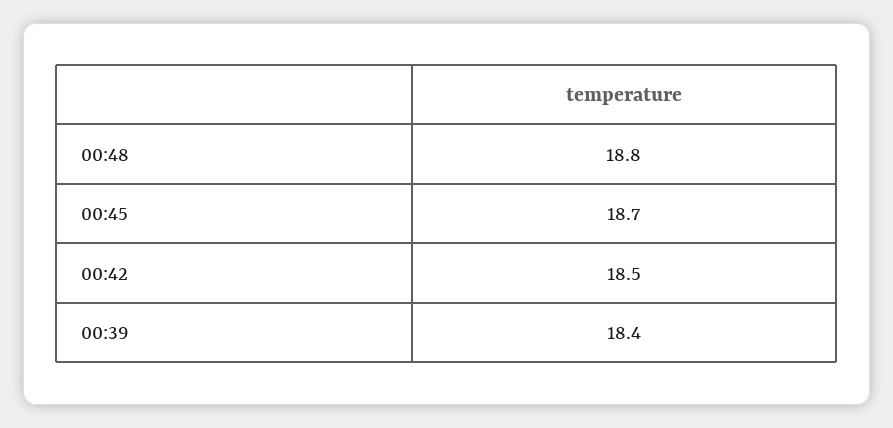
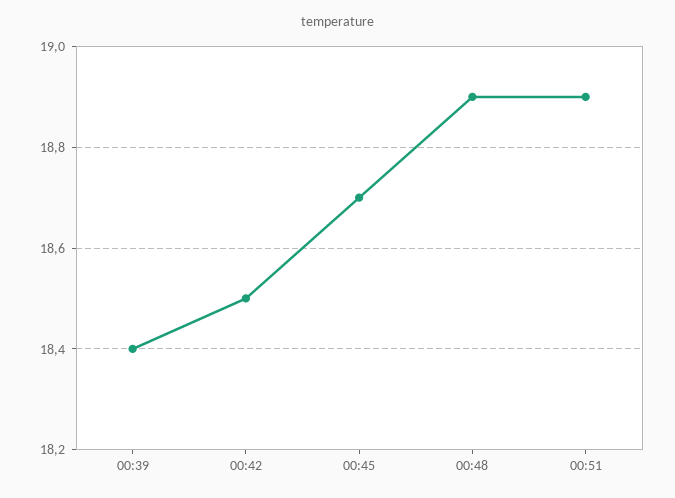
00:48: 18.8 -> 18.9
00:51: none -> 18.9

